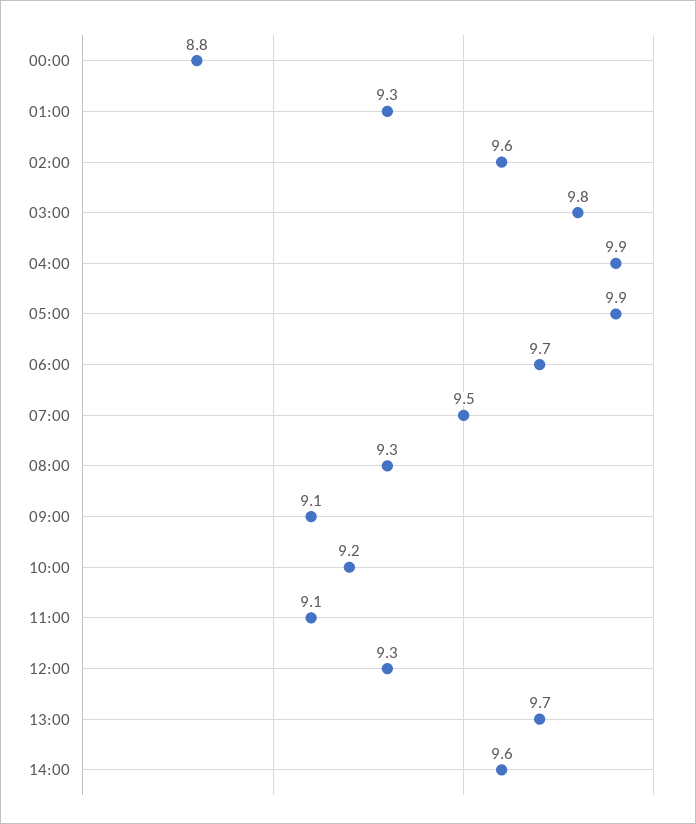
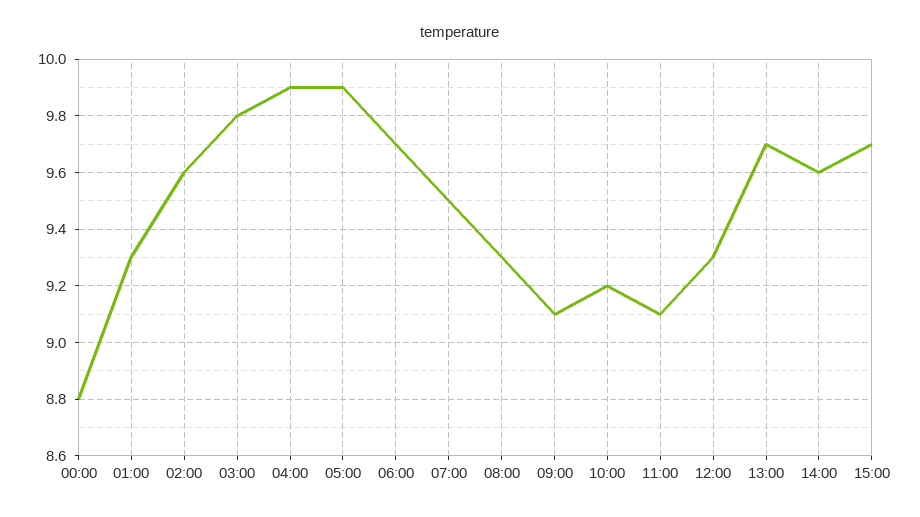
15:00: none -> 9.7

